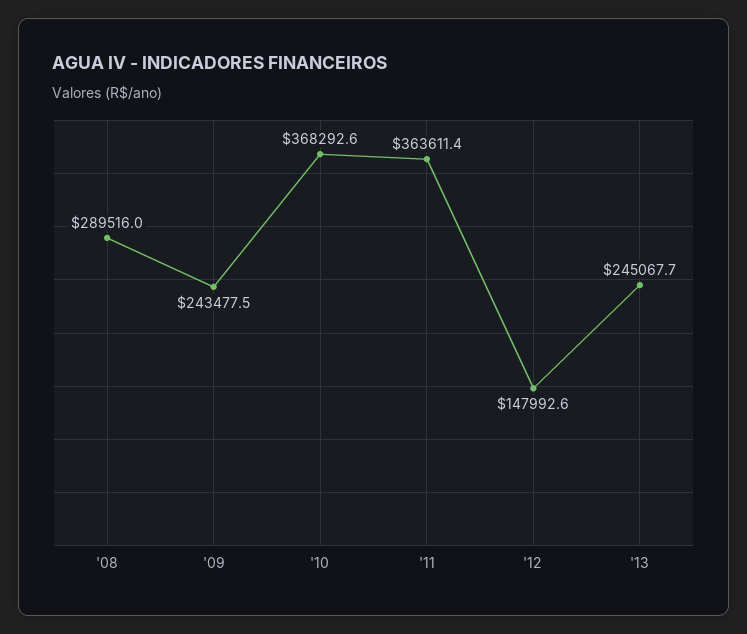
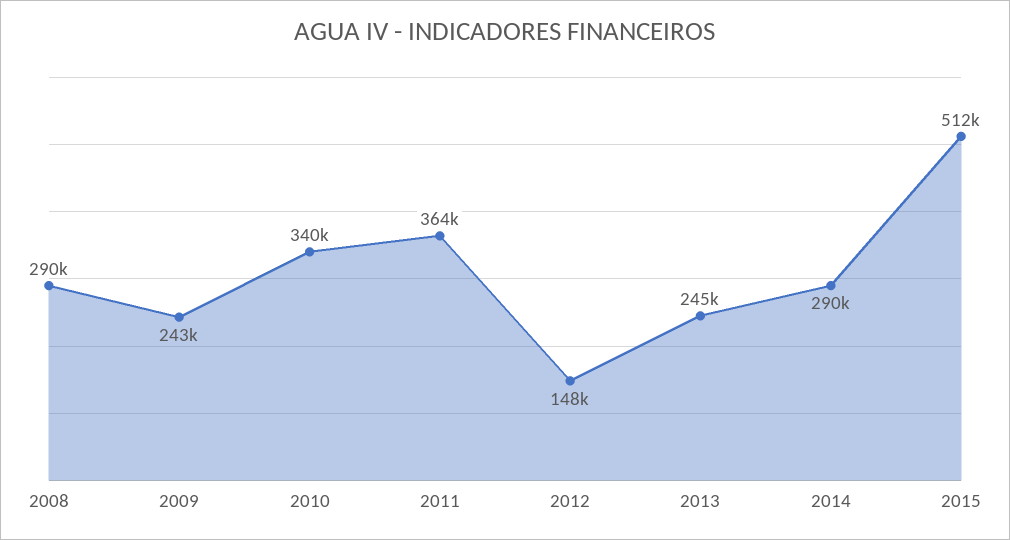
'10: 368292.6 -> 340000
2014: none -> 290000
2015: none -> 512000

